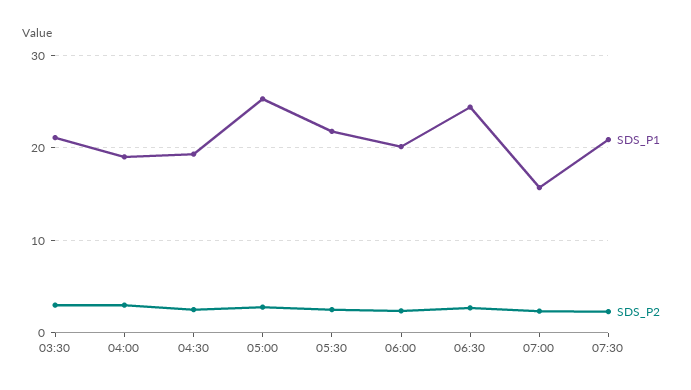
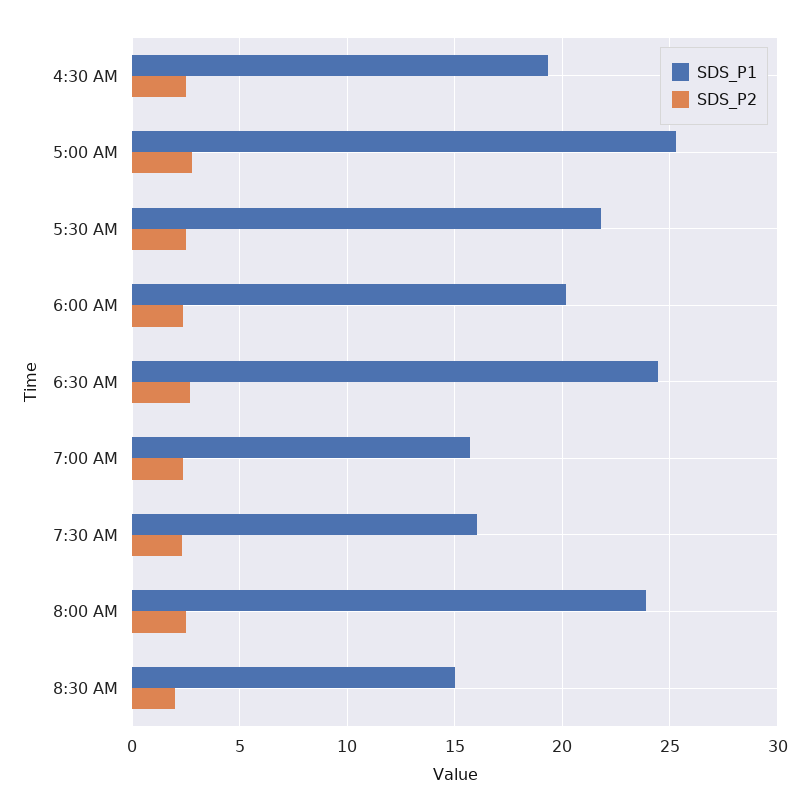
SDS_P1, 03:30: 21 -> none
SDS_P2, 03:30: 3 -> none
SDS_P1, 04:00: 19 -> none
SDS_P2, 04:00: 3 -> none
SDS_P1, 07:30: 21 -> 16
SDS_P1, 8:00 AM: none -> 24
SDS_P2, 8:00 AM: none -> 2.5
SDS_P1, 8:30 AM: none -> 15
SDS_P2, 8:30 AM: none -> 2

